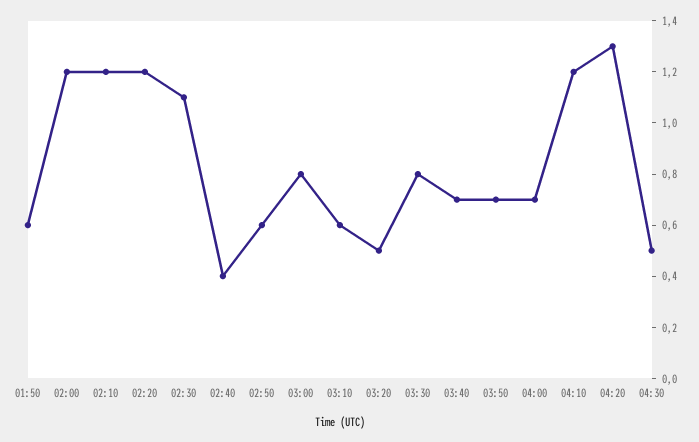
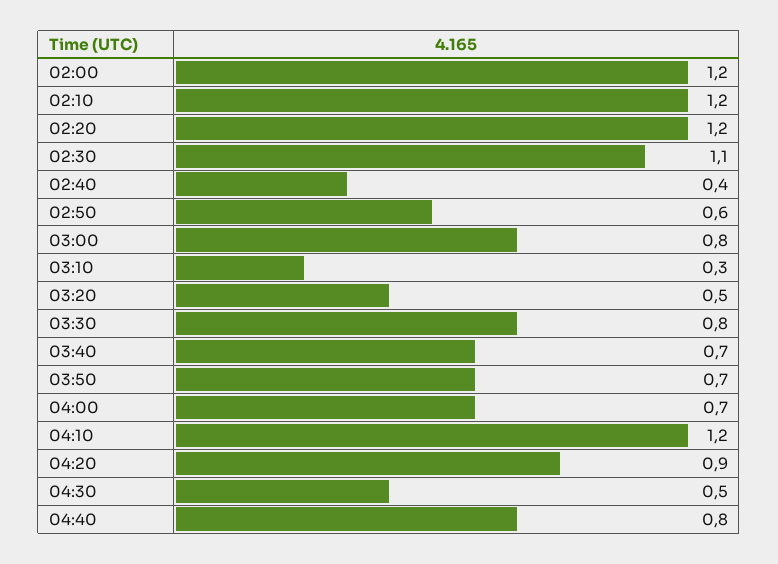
01:50: 0.6 -> none
03:10: 0.6 -> 0.3
04:20: 1.3 -> 0.9
04:40: none -> 0.8

